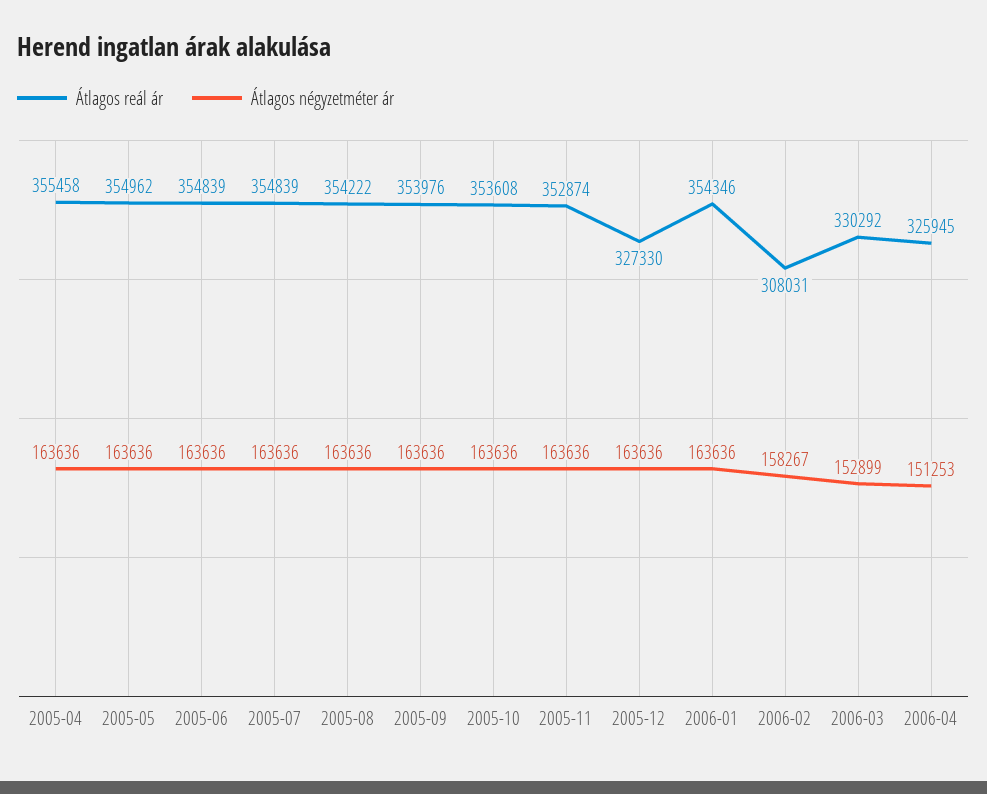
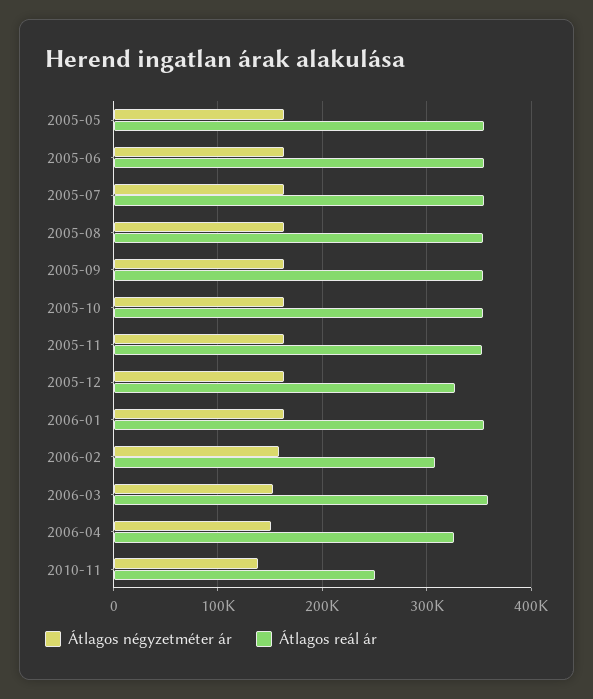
Átlagos reál ár, 2005-04: 355458 -> none
Átlagos négyzetméter ár, 2005-04: 163636 -> none
Átlagos reál ár, 2006-03: 330292 -> 360000
Átlagos négyzetméter ár, 2010-11: none -> 140000
Átlagos reál ár, 2010-11: none -> 250000

